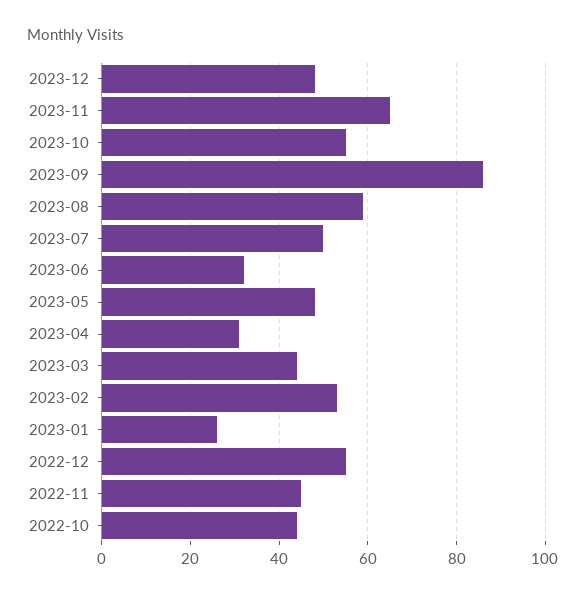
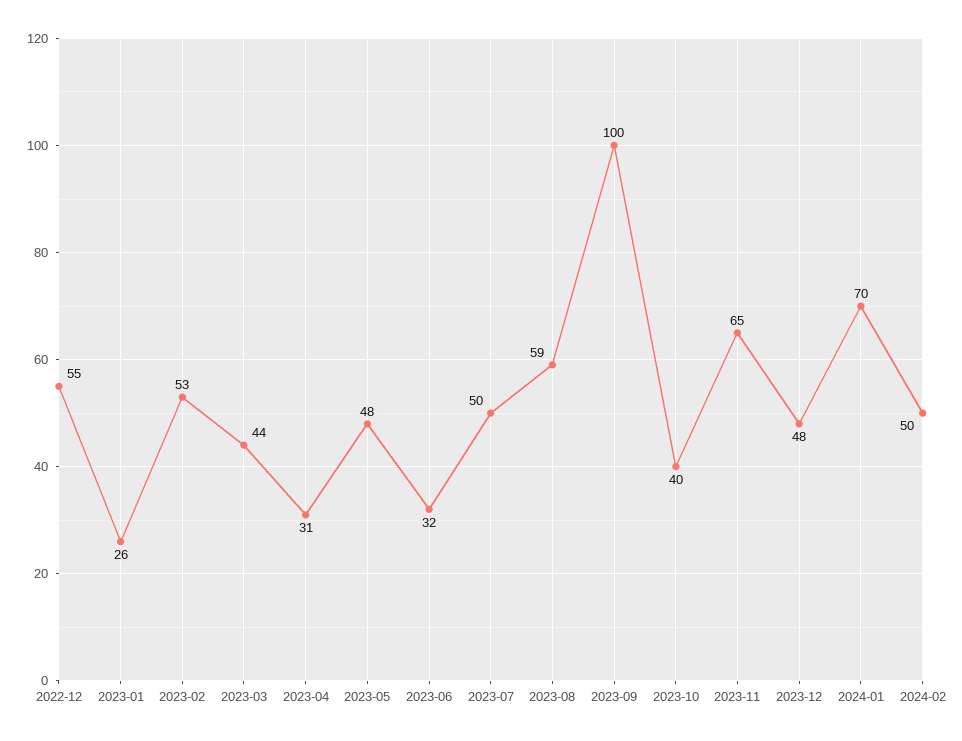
2023-10: 55 -> 40
2023-09: 85 -> 100
2022-11: 45 -> none
2022-10: 45 -> none
2024-01: none -> 70
2024-02: none -> 50

